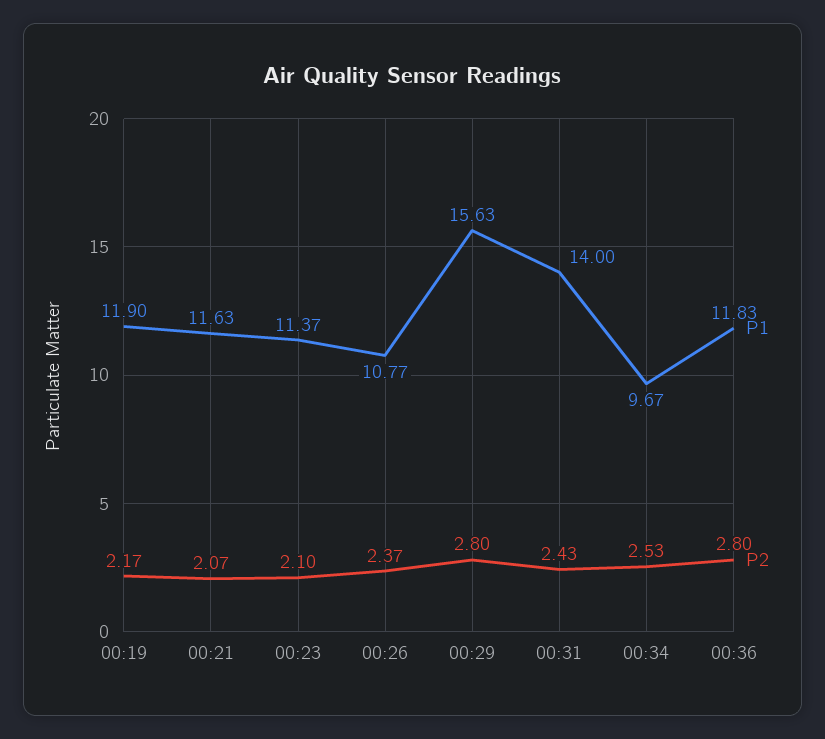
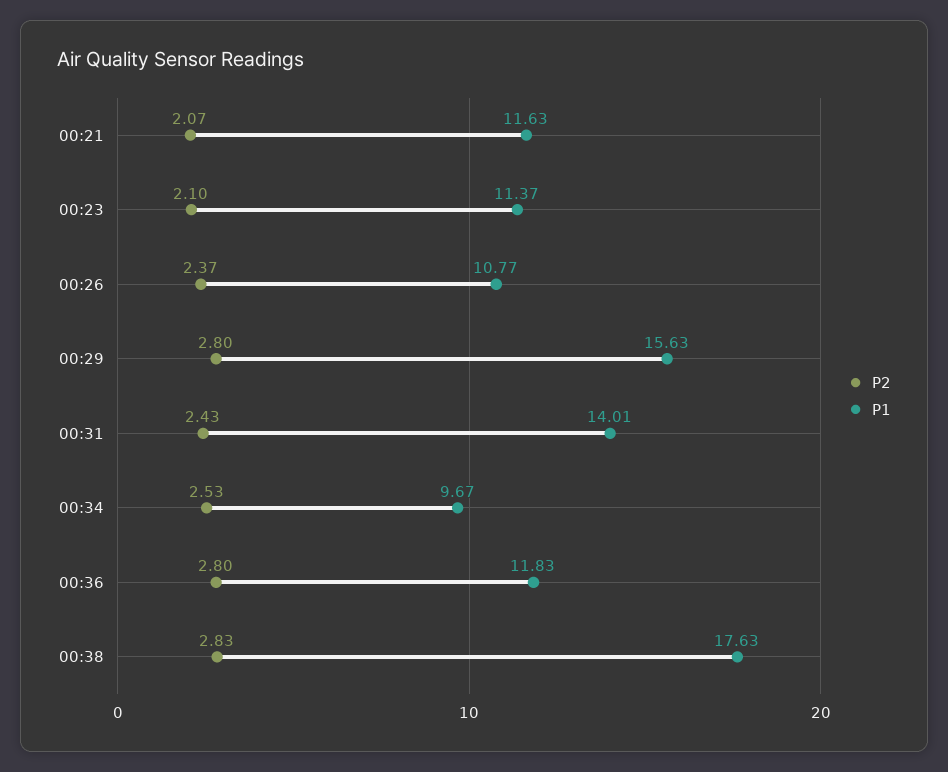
P1, 00:19: 11.9 -> none
P2, 00:19: 2.17 -> none
P1, 00:31: 14 -> 14.01
P2, 00:38: none -> 2.83
P1, 00:38: none -> 17.63

